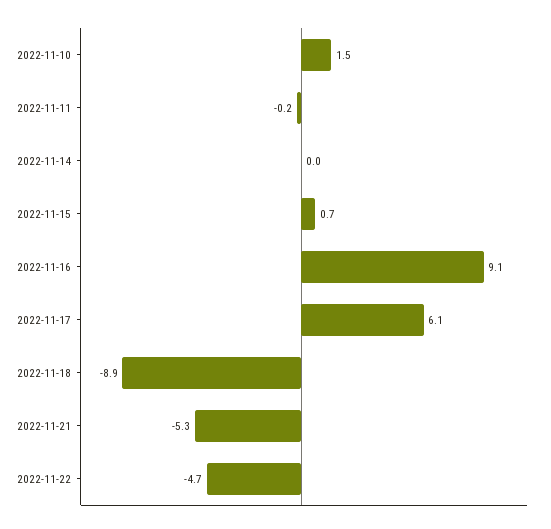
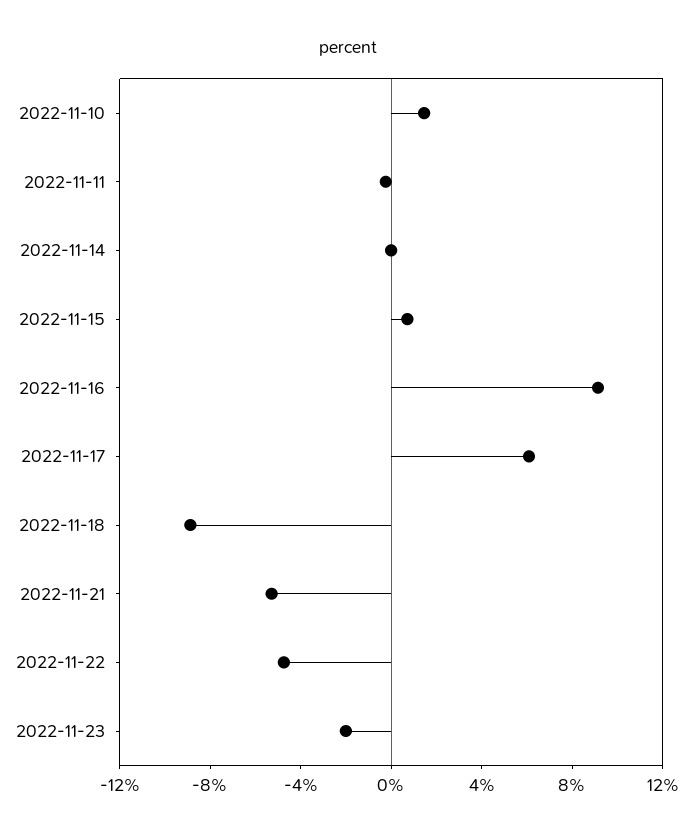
2022-11-23: none -> -2

